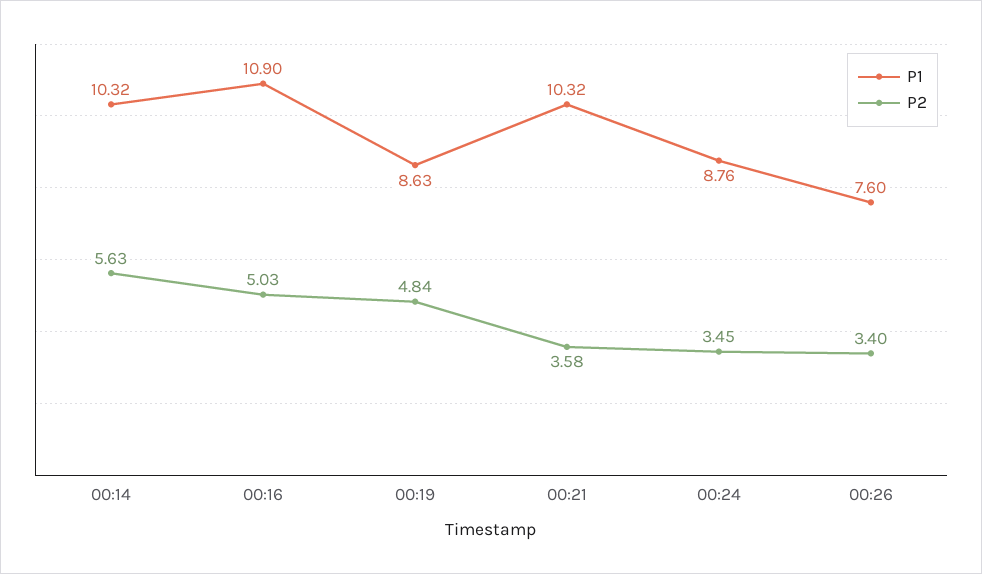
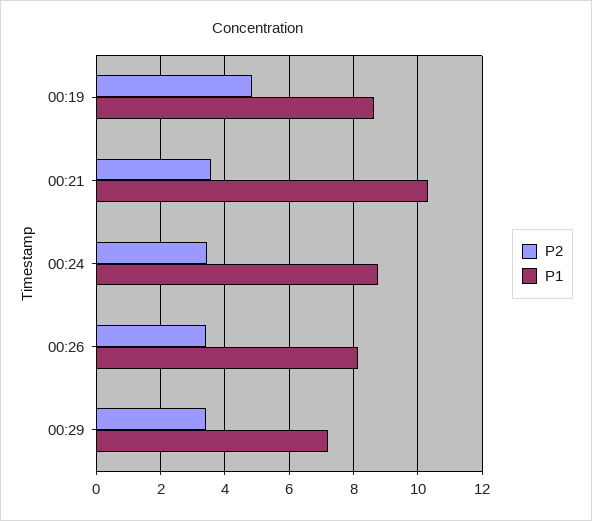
P1, 00:14: 10.32 -> none
P2, 00:14: 5.63 -> none
P1, 00:16: 10.9 -> none
P2, 00:16: 5.03 -> none
P1, 00:26: 7.6 -> 8.2
P2, 00:29: none -> 3.4
P1, 00:29: none -> 7.2

